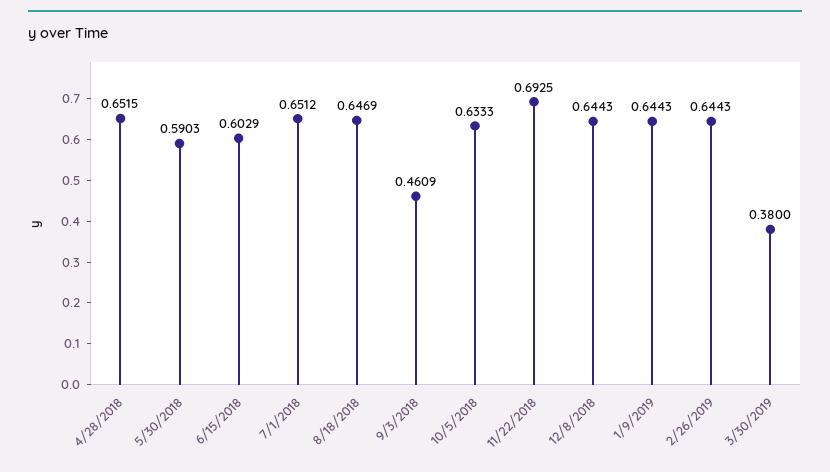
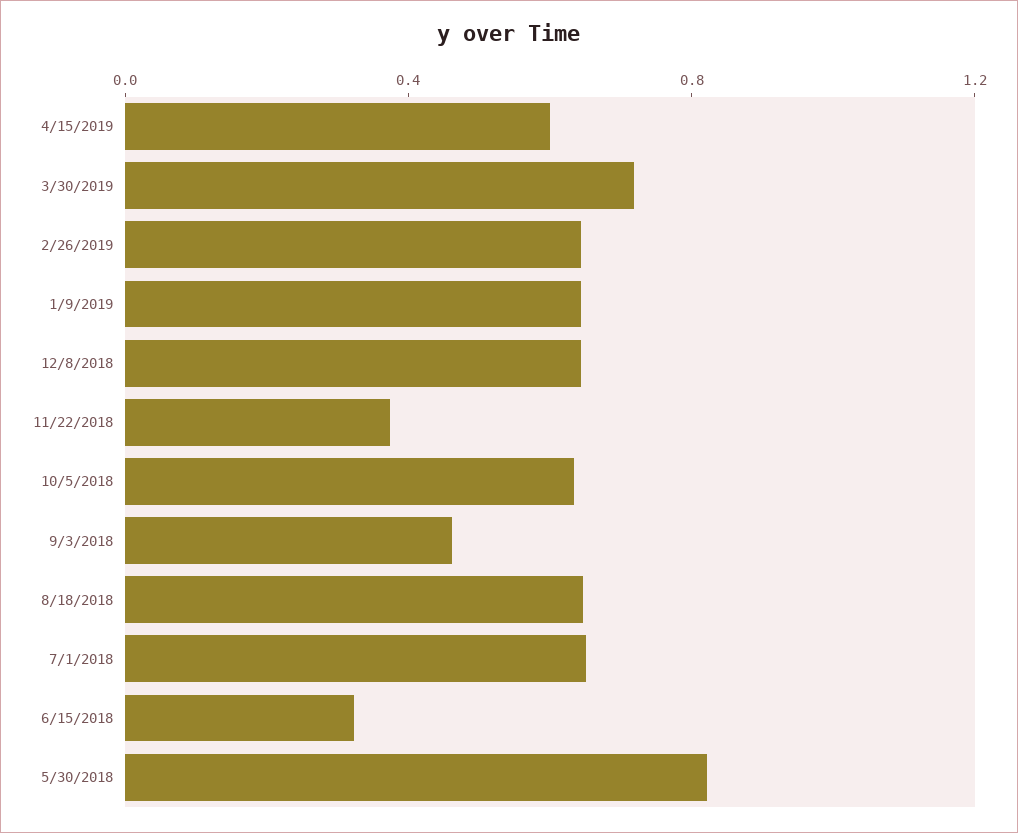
4/28/2018: 0.6515 -> none
5/30/2018: 0.5903 -> 0.8
6/15/2018: 0.6029 -> 0.3
11/22/2018: 0.6925 -> 0.4
3/30/2019: 0.38 -> 0.7
4/15/2019: none -> 0.6

